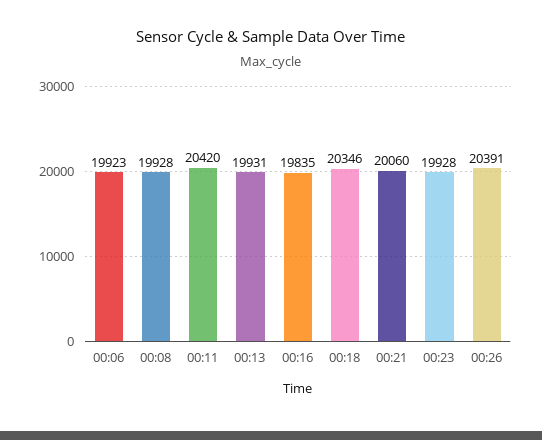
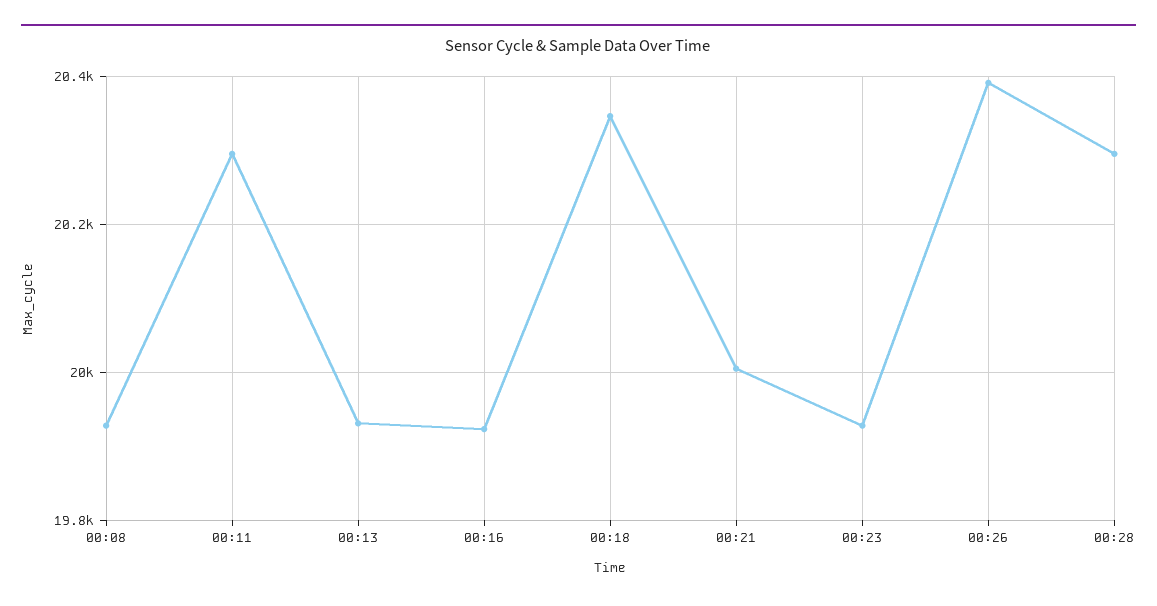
00:06: 19923 -> none
00:11: 20420 -> 20300
00:16: 19835 -> 19920
00:21: 20060 -> 20000
00:28: none -> 20300

